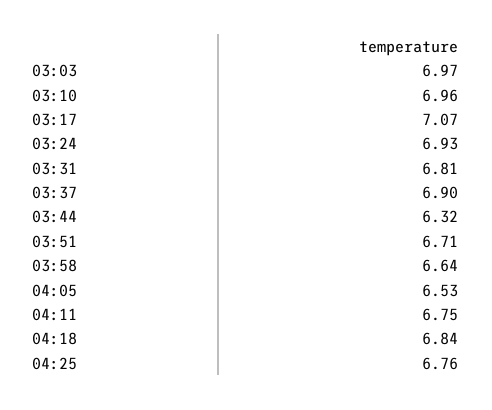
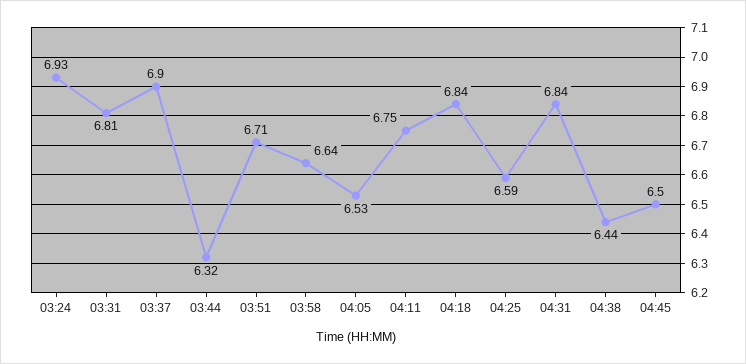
03:03: 6.97 -> none
03:10: 6.96 -> none
03:17: 7.07 -> none
04:25: 6.76 -> 6.59
04:31: none -> 6.84
04:38: none -> 6.44
04:45: none -> 6.5

